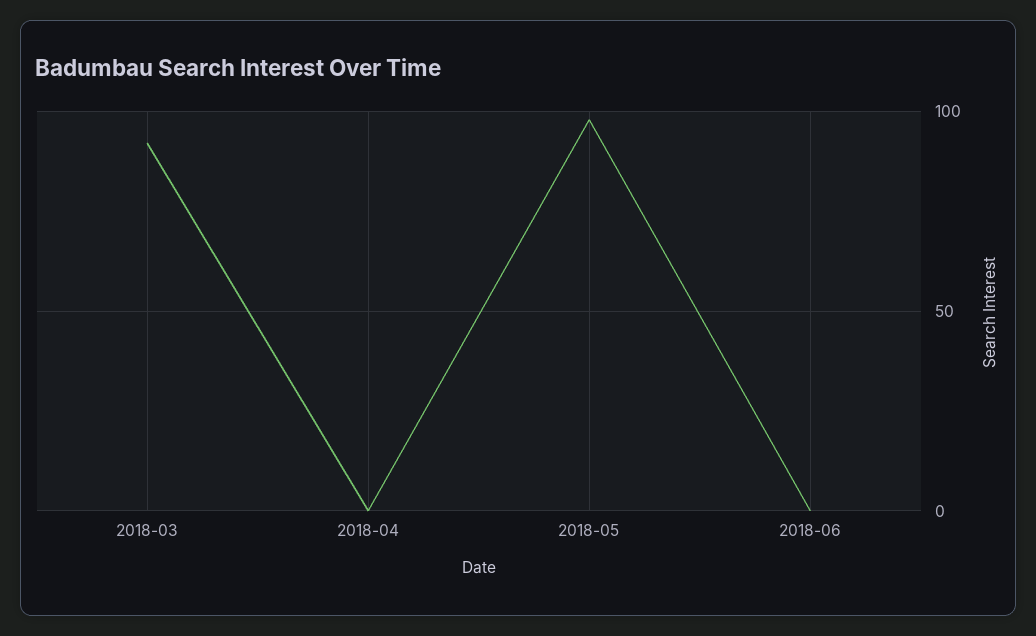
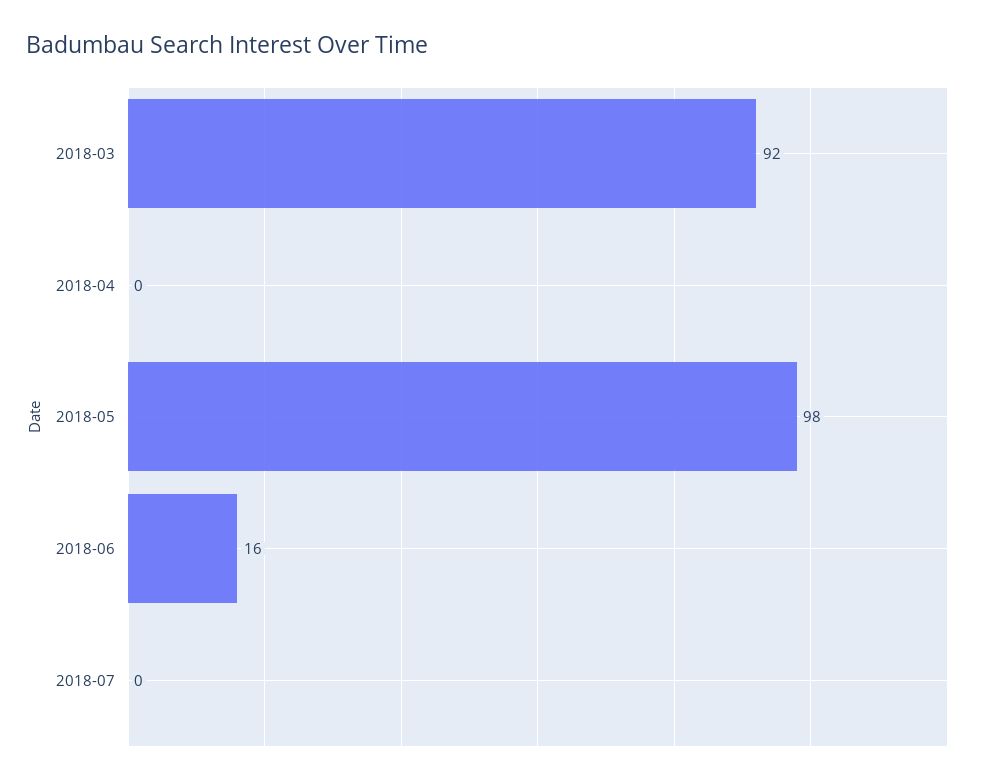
2018-06: 0 -> 16
2018-07: none -> 0

